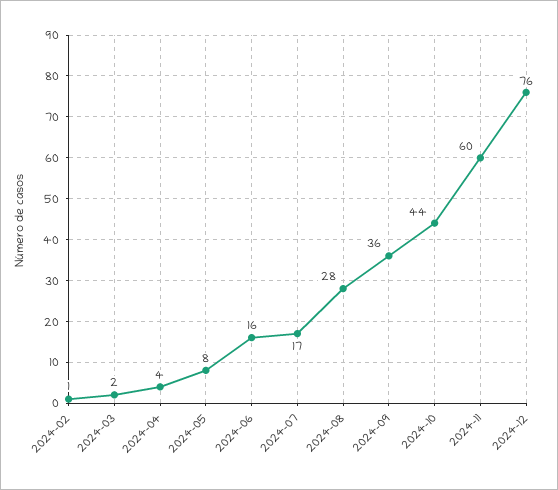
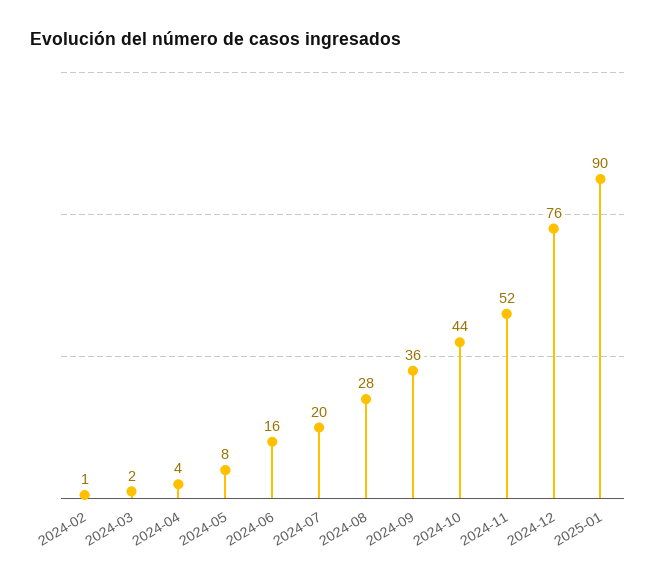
2024-07: 17 -> 20
2024-11: 60 -> 52
2025-01: none -> 90

